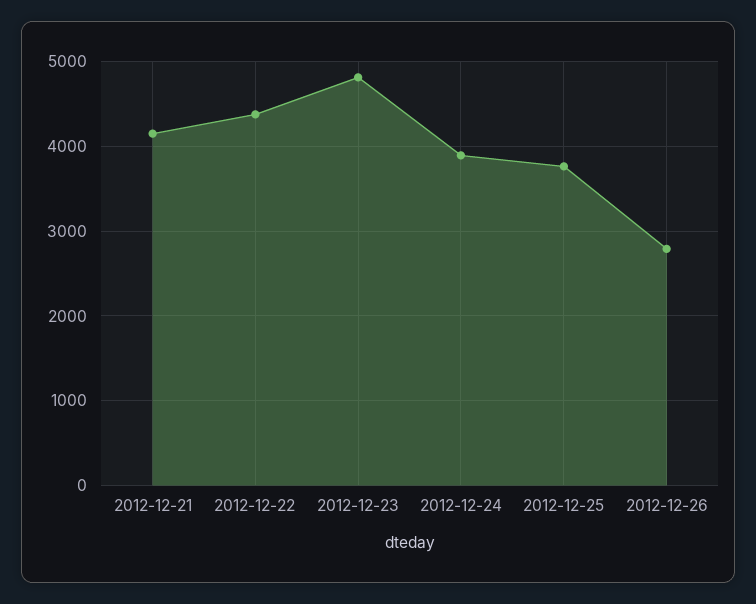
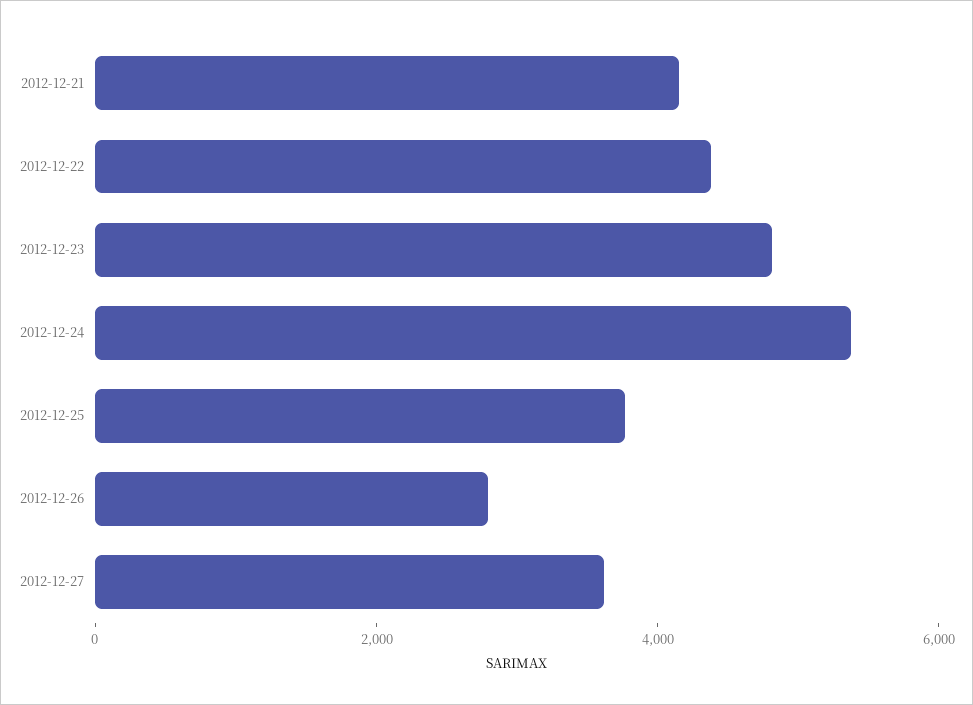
2012-12-24: 3900 -> 5500
2012-12-27: none -> 3500

